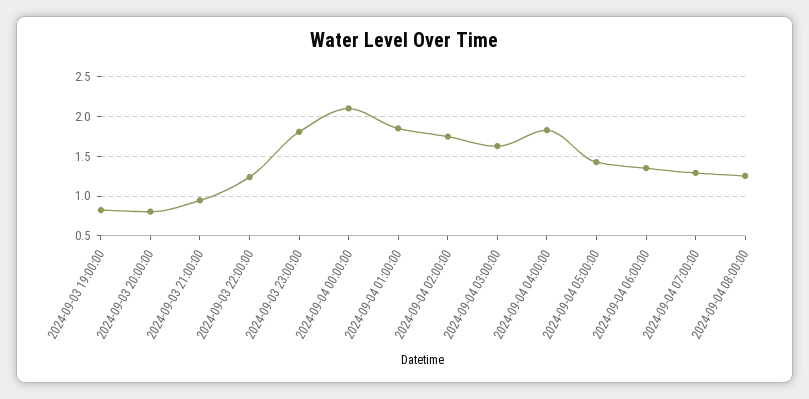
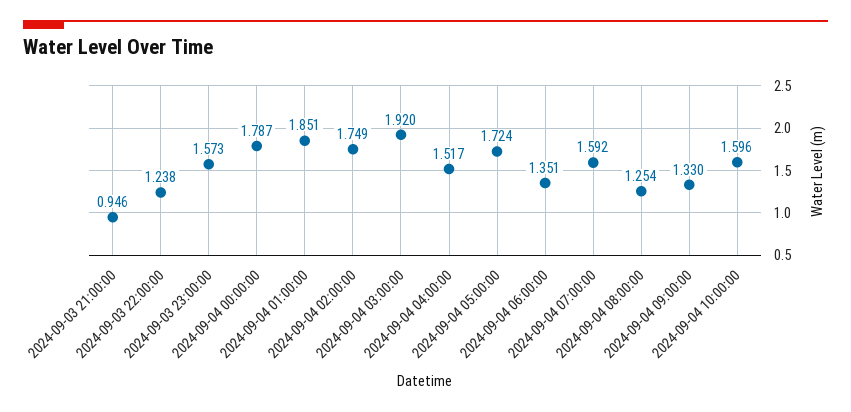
2024-09-03 19:00:00: 0.8 -> none
2024-09-03 20:00:00: 0.8 -> none
2024-09-03 23:00:00: 1.8 -> 1.573
2024-09-04 00:00:00: 2.1 -> 1.787
2024-09-04 03:00:00: 1.6 -> 1.92
2024-09-04 04:00:00: 1.8 -> 1.517
2024-09-04 05:00:00: 1.4 -> 1.724
2024-09-04 07:00:00: 1.3 -> 1.592
2024-09-04 09:00:00: none -> 1.33
2024-09-04 10:00:00: none -> 1.596

